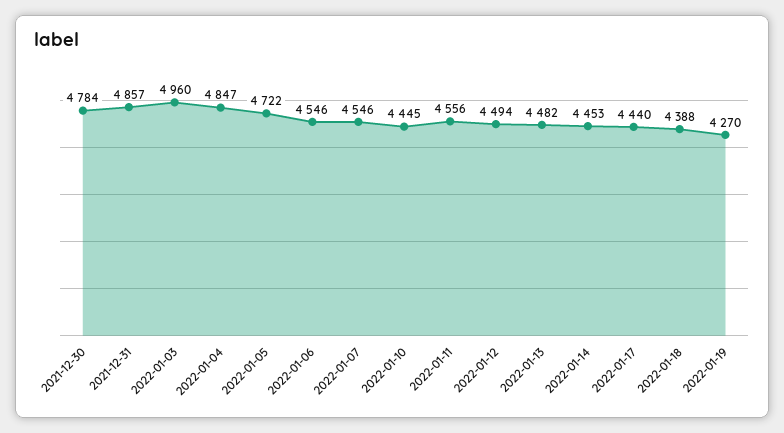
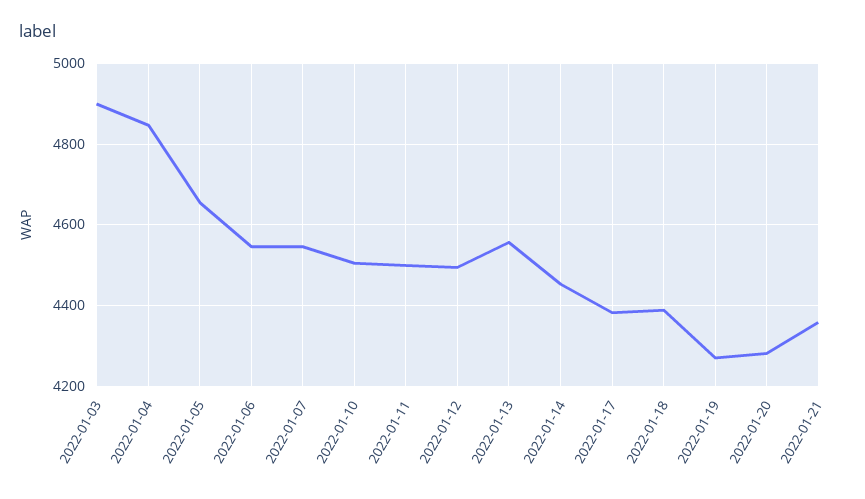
2021-12-30: 4784 -> none
2021-12-31: 4857 -> none
2022-01-03: 4960 -> 4900
2022-01-05: 4722 -> 4660
2022-01-10: 4445 -> 4500
2022-01-11: 4556 -> 4500
2022-01-13: 4482 -> 4560
2022-01-17: 4440 -> 4380
2022-01-20: none -> 4280
2022-01-21: none -> 4360

